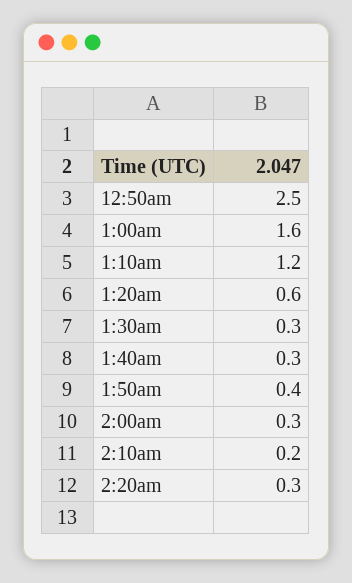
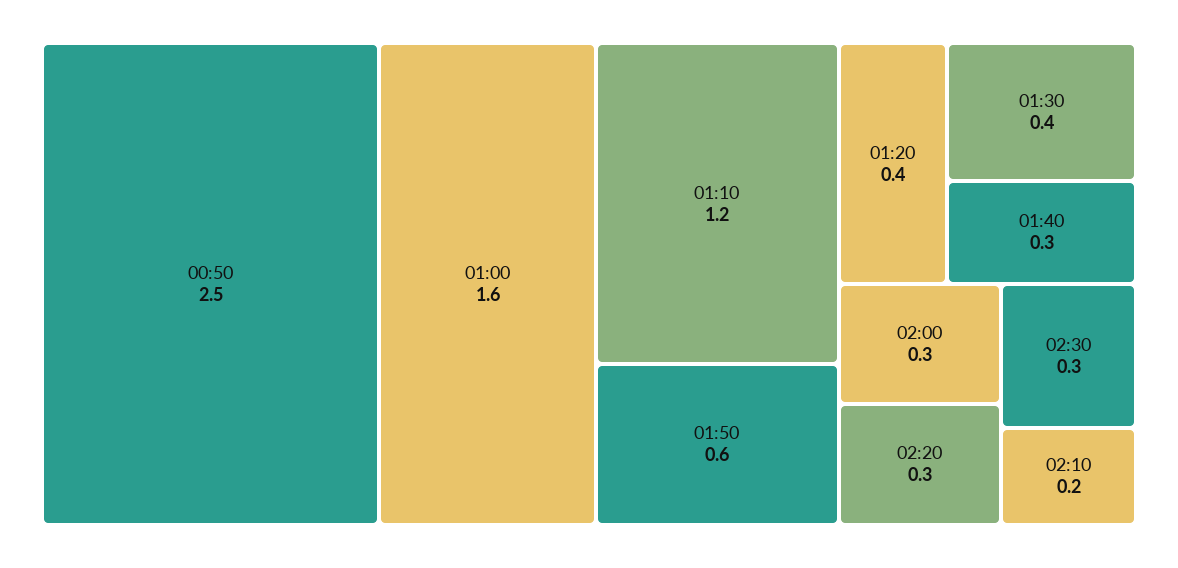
1:20am: 0.6 -> 0.4
1:30am: 0.3 -> 0.4
1:50am: 0.4 -> 0.6
02:30: none -> 0.3

